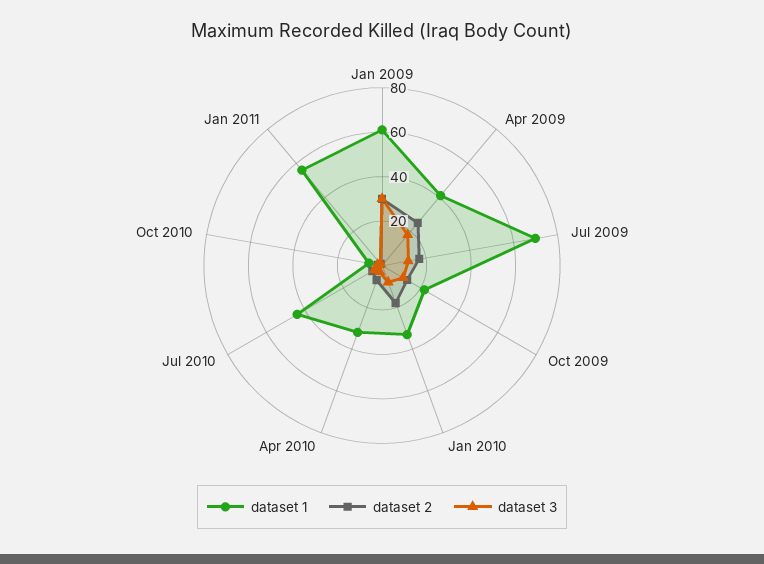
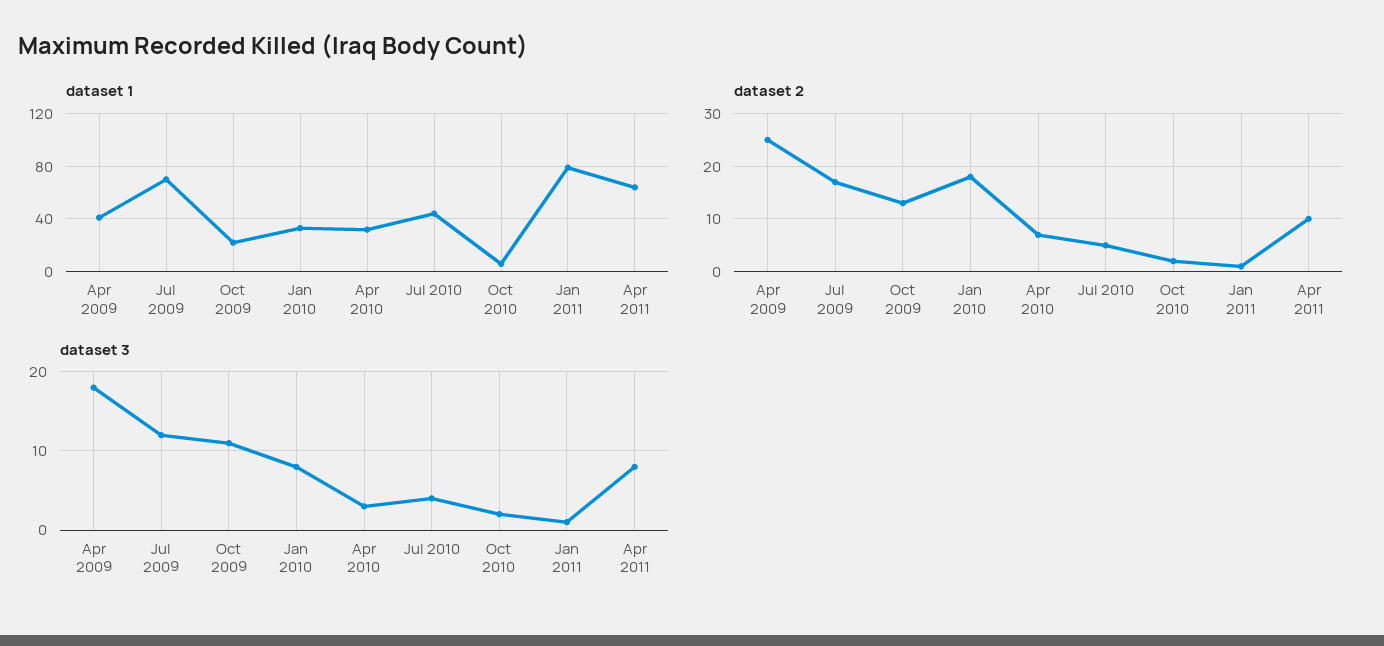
dataset 1, Jan 2009: 60 -> none
dataset 2, Jan 2009: 30 -> none
dataset 3, Jan 2009: 30 -> none
dataset 1, Jan 2011: 55 -> 80
dataset 1, Apr 2011: none -> 65
dataset 2, Apr 2011: none -> 10
dataset 3, Apr 2011: none -> 8

